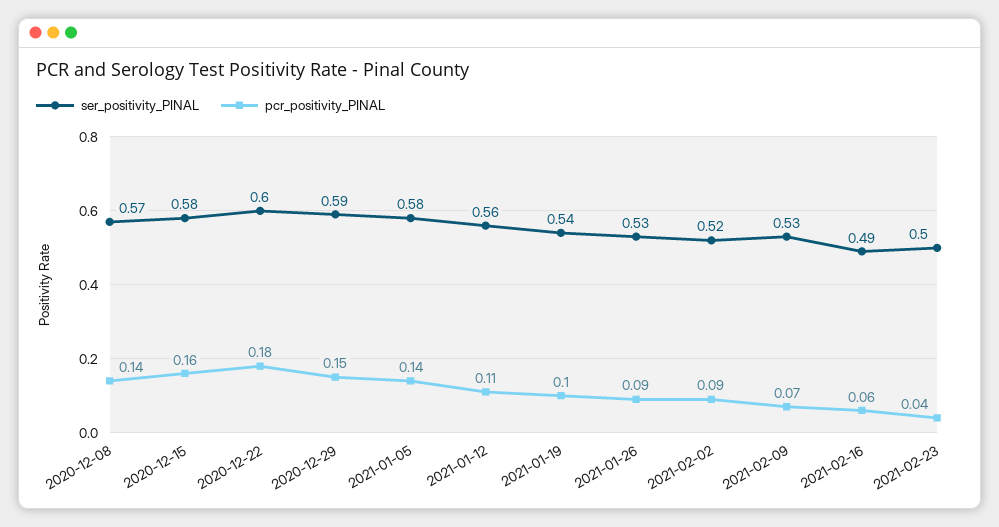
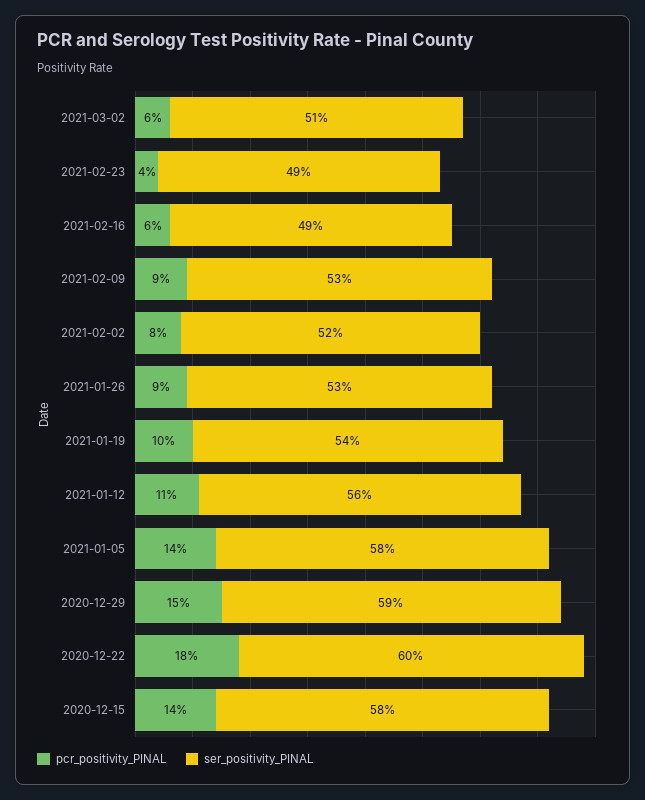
ser_positivity_PINAL, 2020-12-08: 0.57 -> none
pcr_positivity_PINAL, 2020-12-08: 0.14 -> none
pcr_positivity_PINAL, 2020-12-15: 0.16 -> 0.14
pcr_positivity_PINAL, 2021-02-02: 0.09 -> 0.08
pcr_positivity_PINAL, 2021-02-09: 0.07 -> 0.09
ser_positivity_PINAL, 2021-02-23: 0.5 -> 0.49
pcr_positivity_PINAL, 2021-03-02: none -> 0.06
ser_positivity_PINAL, 2021-03-02: none -> 0.51

